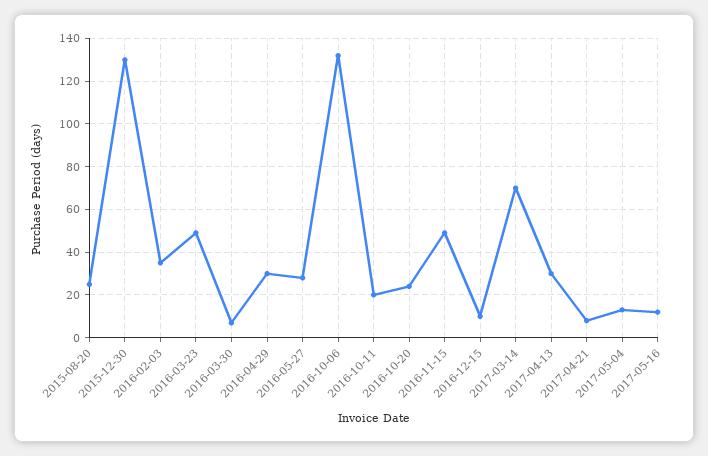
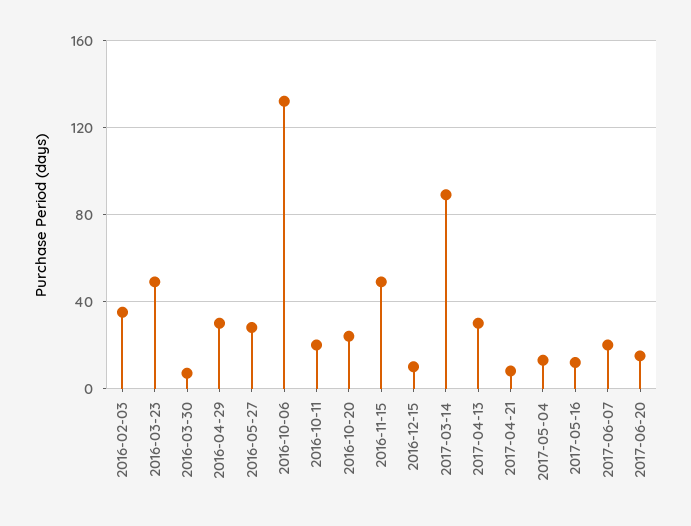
2015-08-20: 25 -> none
2015-12-30: 130 -> none
2017-03-14: 70 -> 90
2017-06-07: none -> 20
2017-06-20: none -> 15

